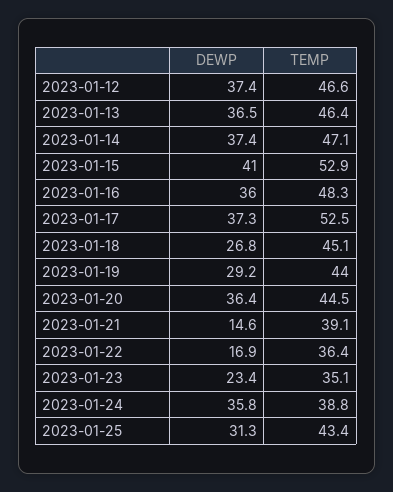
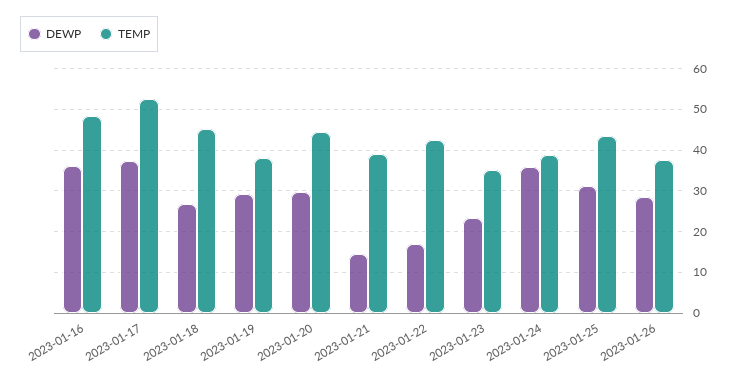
DEWP, 2023-01-12: 37.4 -> none
TEMP, 2023-01-12: 46.6 -> none
DEWP, 2023-01-13: 36.5 -> none
TEMP, 2023-01-13: 46.4 -> none
DEWP, 2023-01-14: 37.4 -> none
TEMP, 2023-01-14: 47.1 -> none
DEWP, 2023-01-15: 41 -> none
TEMP, 2023-01-15: 52.9 -> none
TEMP, 2023-01-19: 44 -> 38
DEWP, 2023-01-20: 36.4 -> 30
TEMP, 2023-01-22: 36.4 -> 42
DEWP, 2023-01-26: none -> 28
TEMP, 2023-01-26: none -> 38

